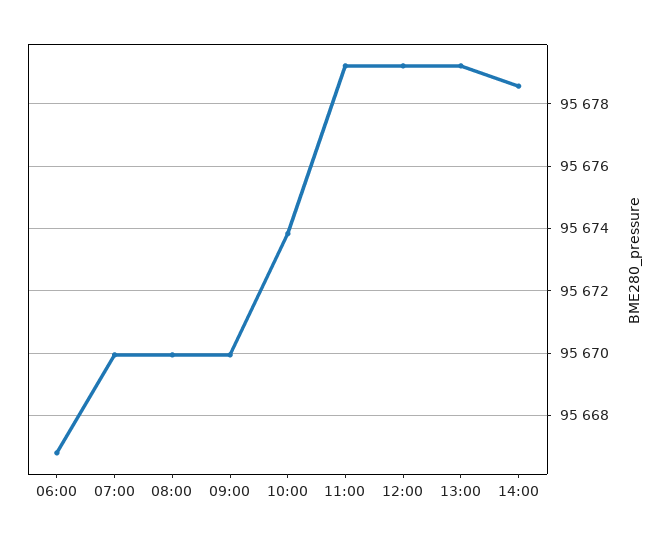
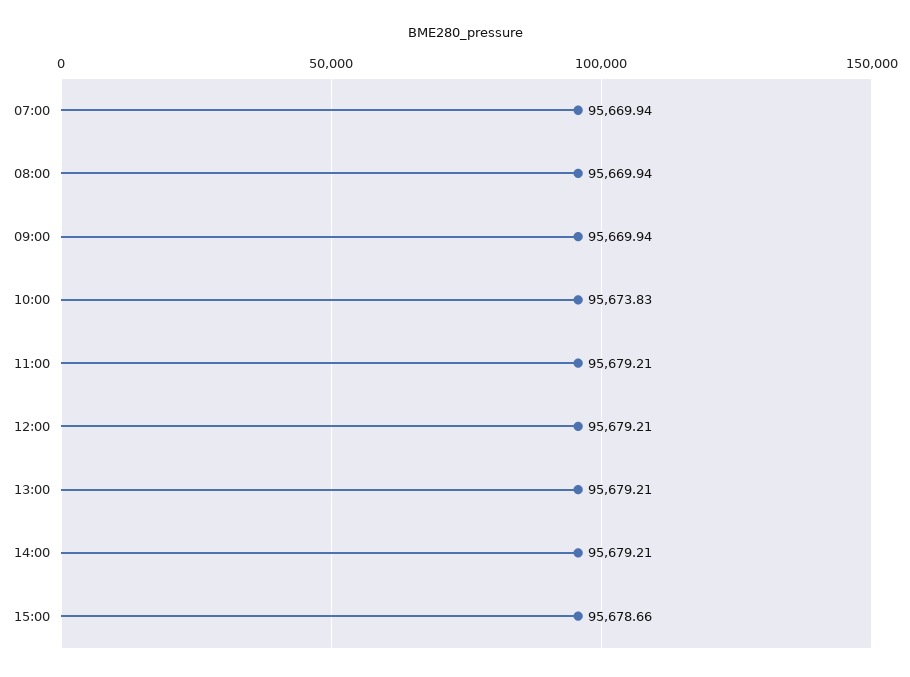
06:00: 95666.8 -> none
14:00: 95678.6 -> 95679.21
15:00: none -> 95678.66

